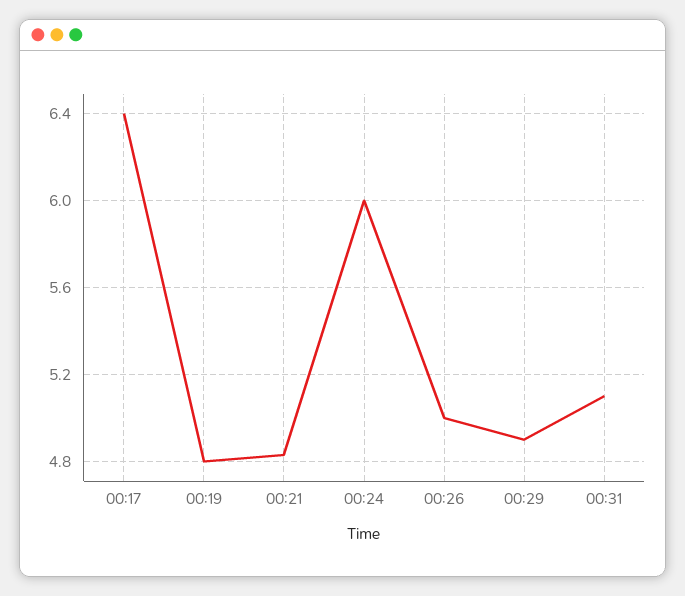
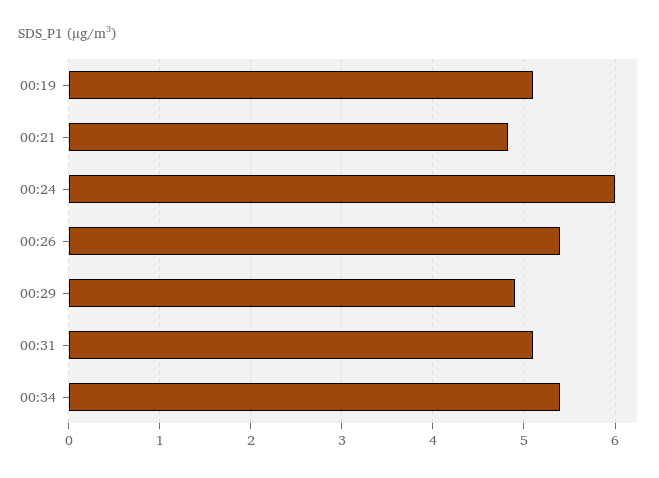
00:17: 6.4 -> none
00:19: 4.8 -> 5.1
00:26: 5 -> 5.4
00:34: none -> 5.4

